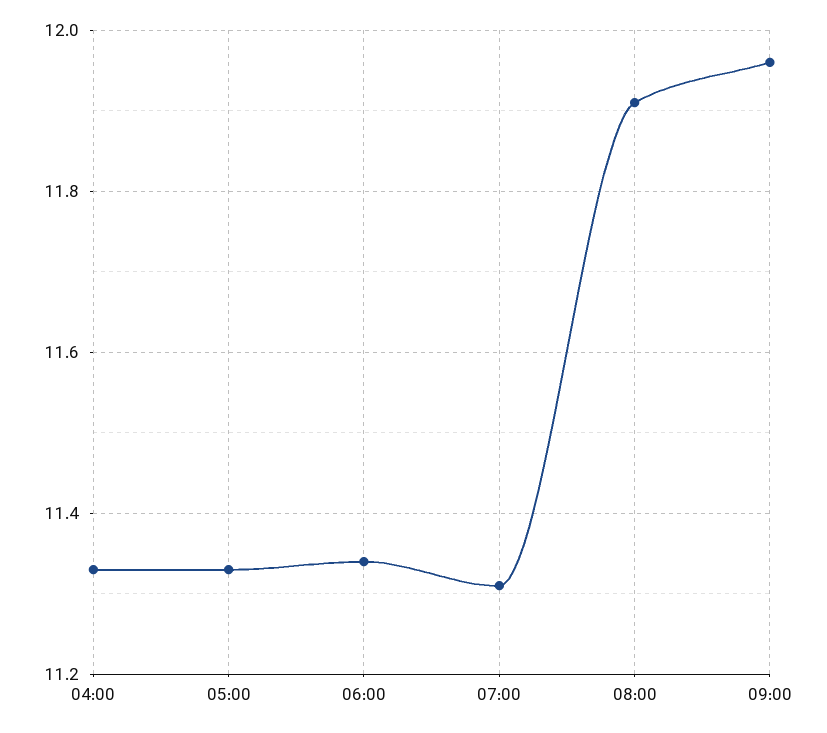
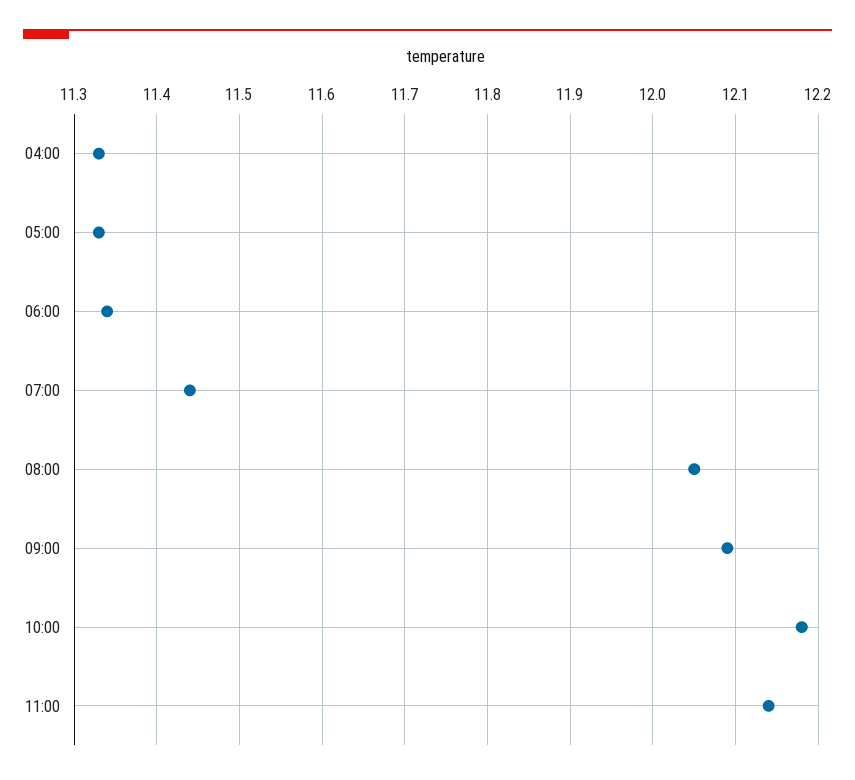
07:00: 11.3 -> 11.44
08:00: 11.9 -> 12.05
09:00: 11.95 -> 12.09
10:00: none -> 12.18
11:00: none -> 12.14

